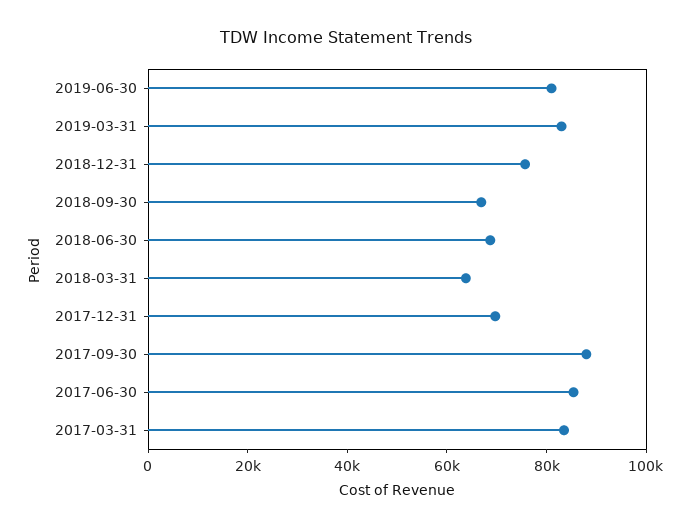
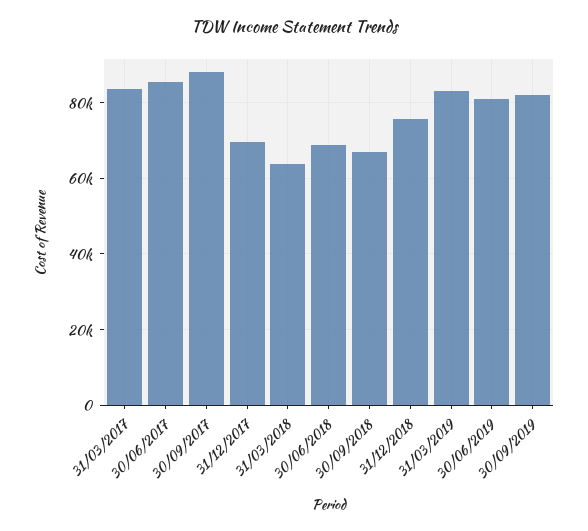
30/09/2019: none -> 82000

